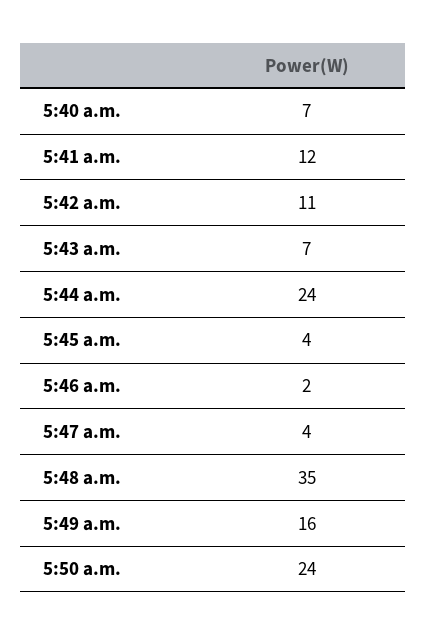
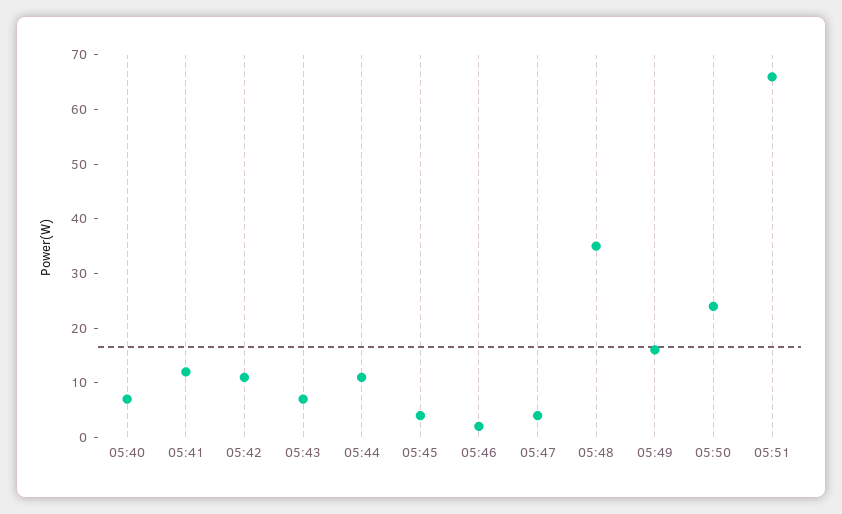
5:44 a.m.: 24 -> 10
05:51: none -> 65

